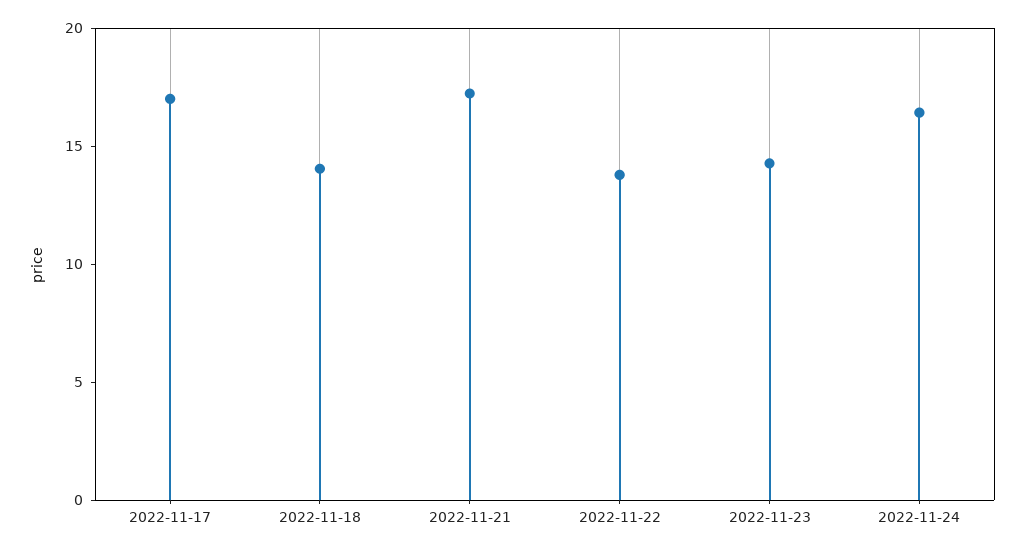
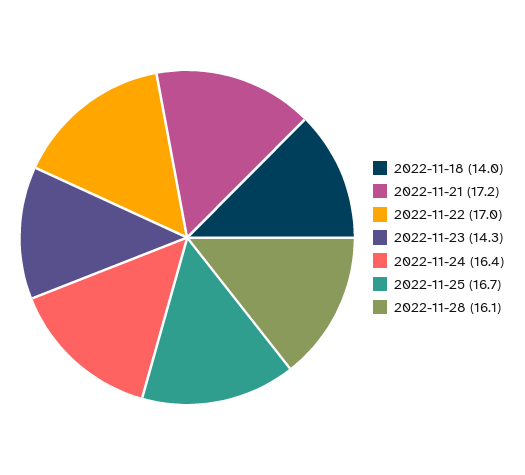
2022-11-17: 17 -> none
2022-11-22: 14 -> 17
2022-11-25: none -> 16.7
2022-11-28: none -> 16.1

